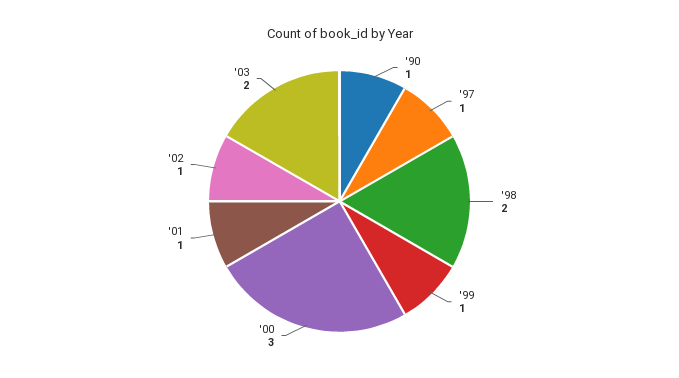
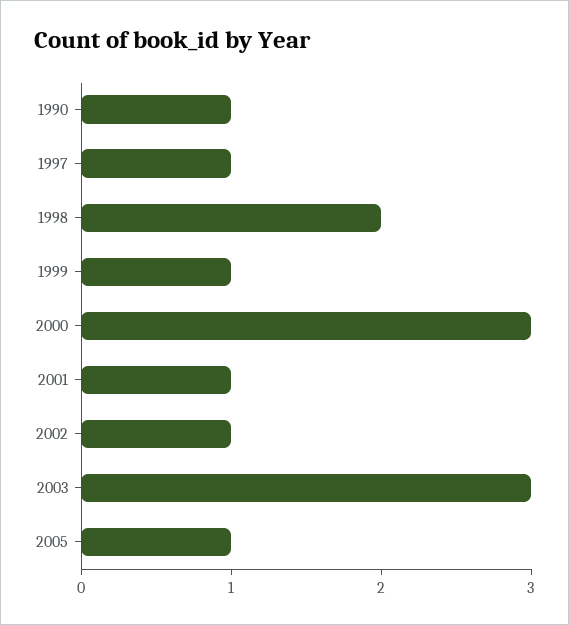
'03: 2 -> 3
2005: none -> 1

